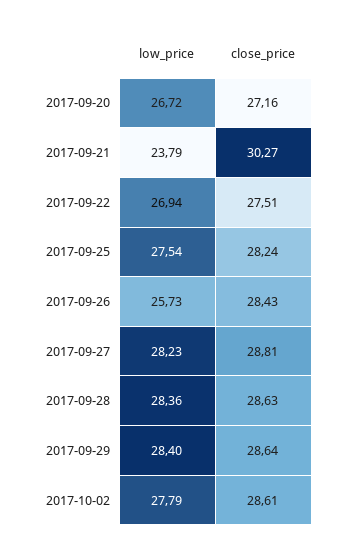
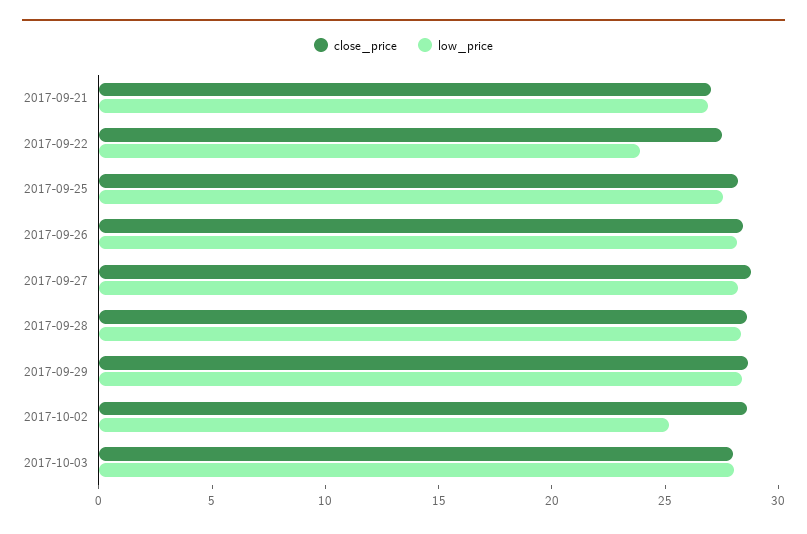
low_price, 2017-09-20: 26.72 -> none
close_price, 2017-09-20: 27.16 -> none
low_price, 2017-09-21: 23.79 -> 27
close_price, 2017-09-21: 30.27 -> 27
low_price, 2017-09-22: 26.94 -> 24
low_price, 2017-09-26: 25.73 -> 28
low_price, 2017-10-02: 27.79 -> 25
close_price, 2017-10-03: none -> 28
low_price, 2017-10-03: none -> 28

